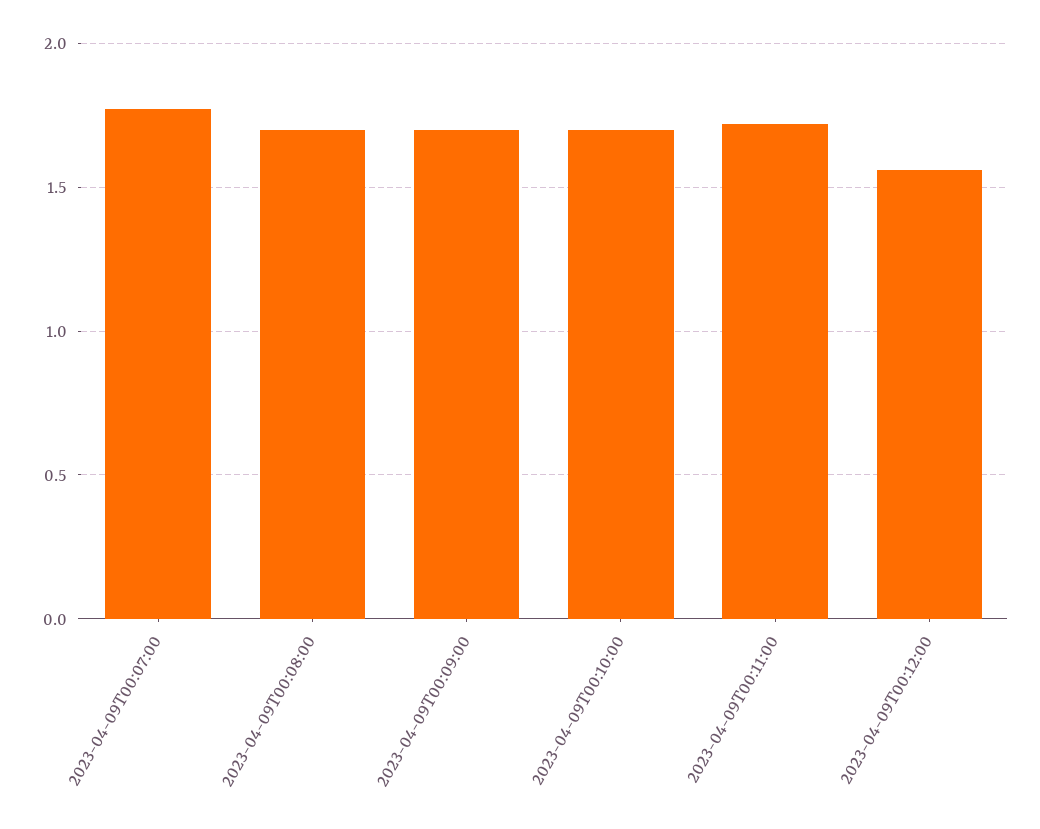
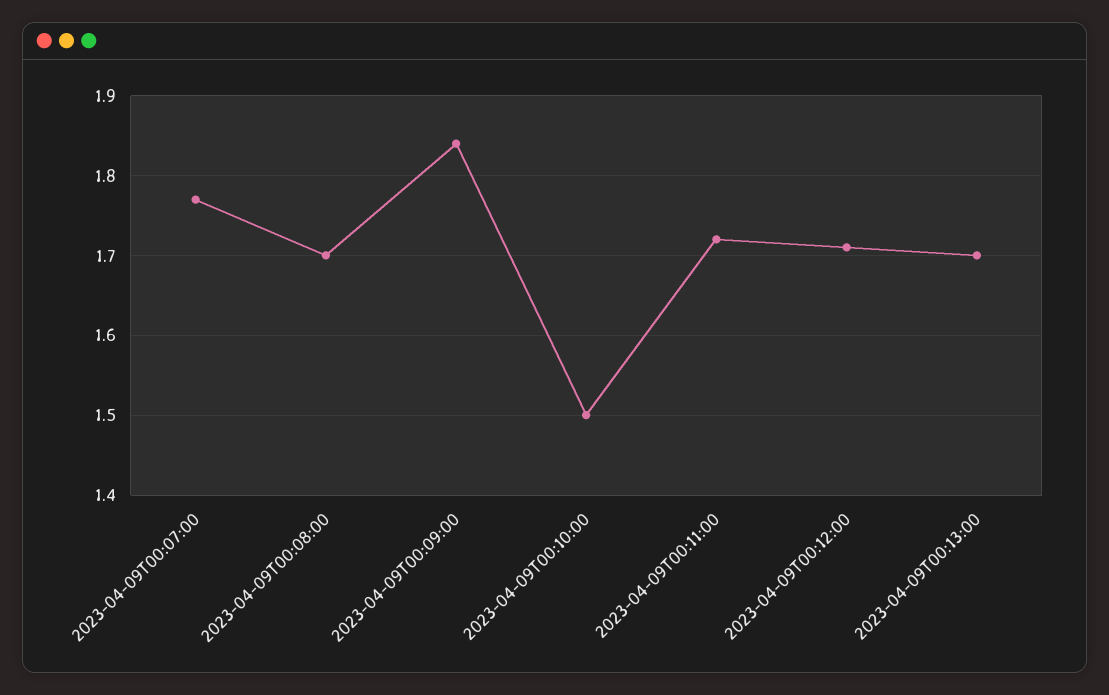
2023-04-09T00:09:00: 1.7 -> 1.84
2023-04-09T00:10:00: 1.7 -> 1.5
2023-04-09T00:12:00: 1.55 -> 1.71
2023-04-09T00:13:00: none -> 1.7

